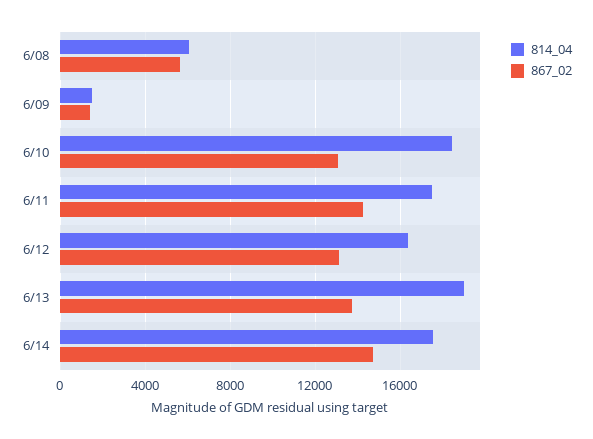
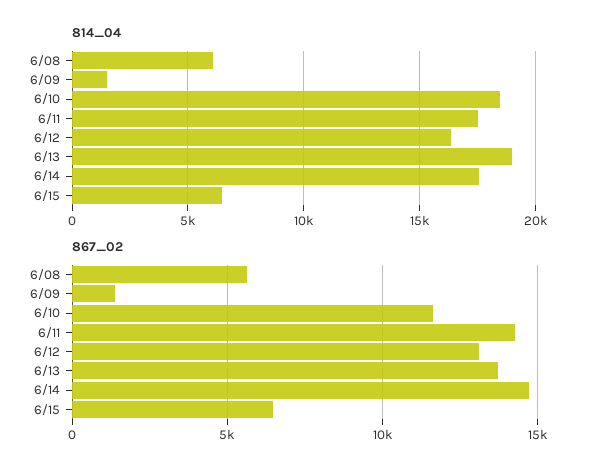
867_02, 6/10: 13000 -> 11500
814_04, 6/15: none -> 6500
867_02, 6/15: none -> 6500

